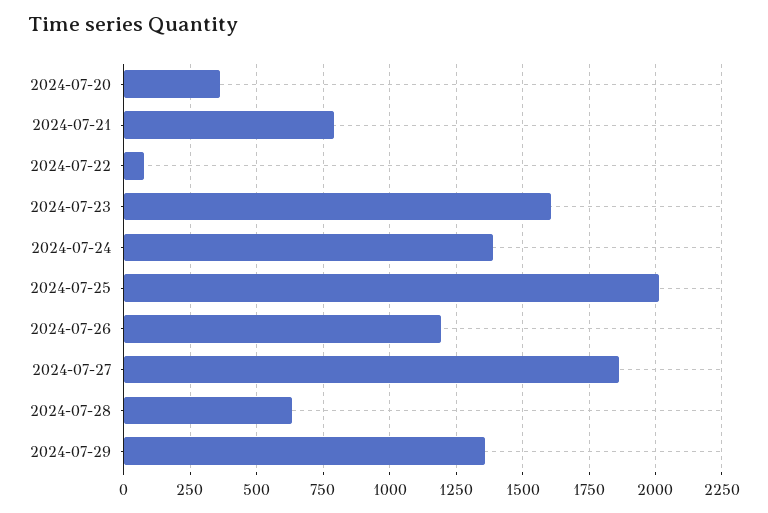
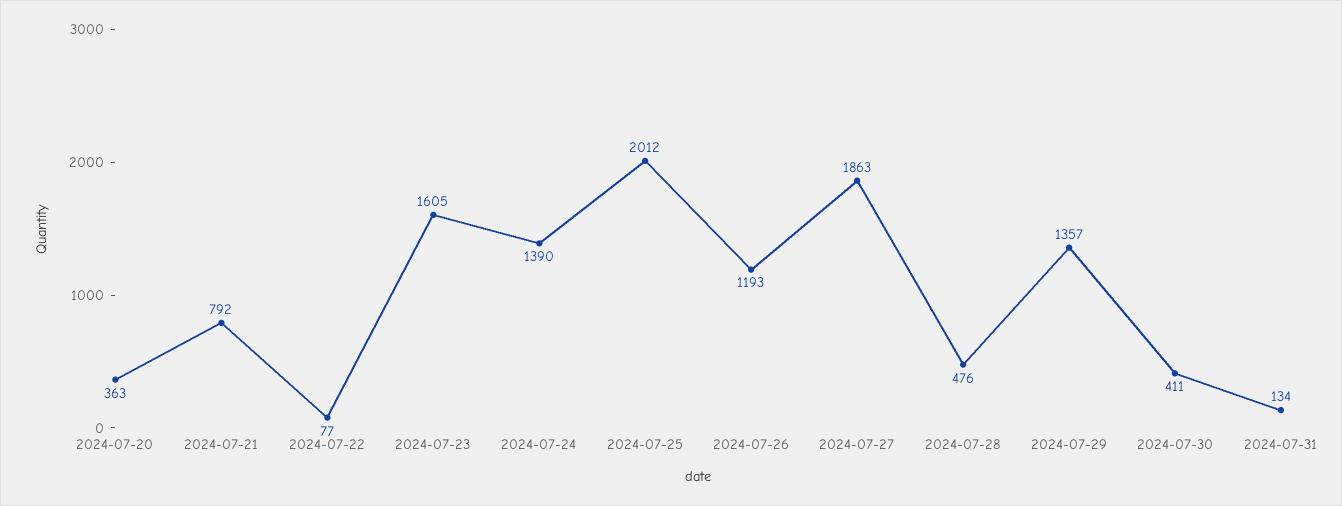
2024-07-28: 625 -> 476
2024-07-30: none -> 411
2024-07-31: none -> 134

